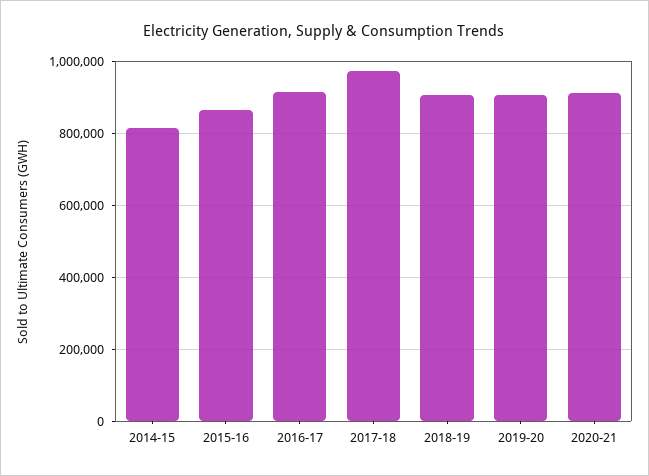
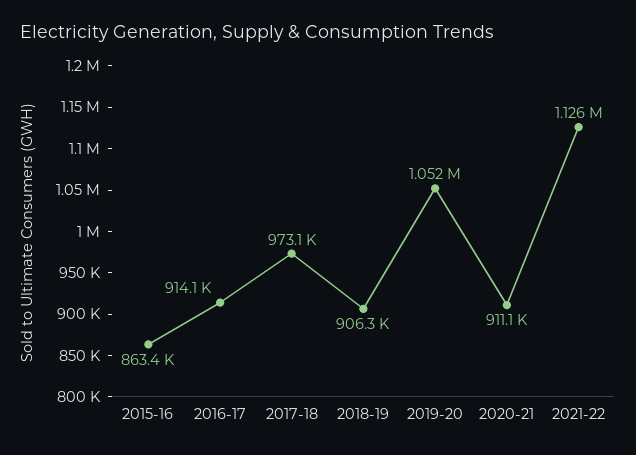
2014-15: 820000 -> none
2019-20: 900000 -> 1052000
2021-22: none -> 1126000

